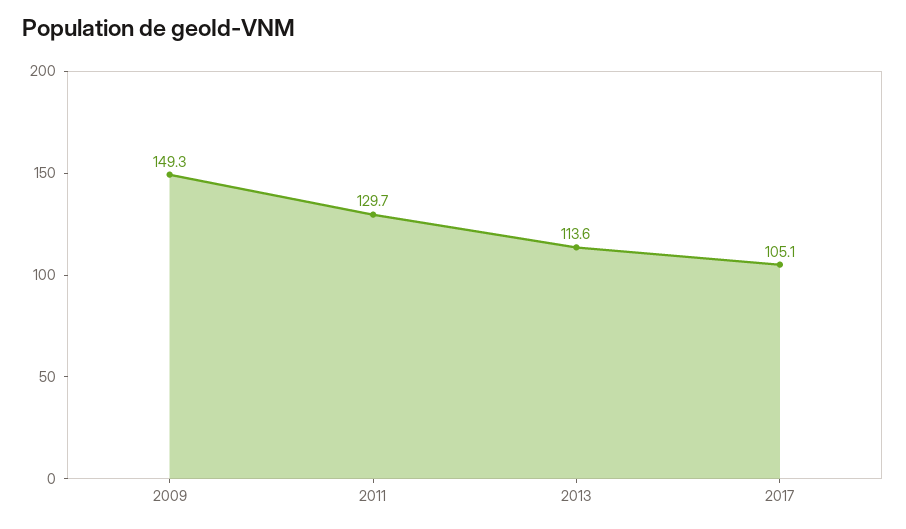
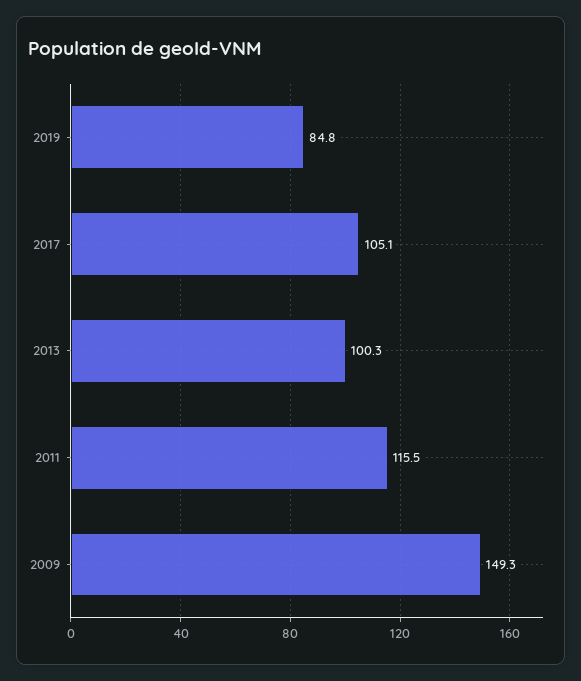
2011: 129.7 -> 115.5
2013: 113.6 -> 100.3
2019: none -> 84.8

